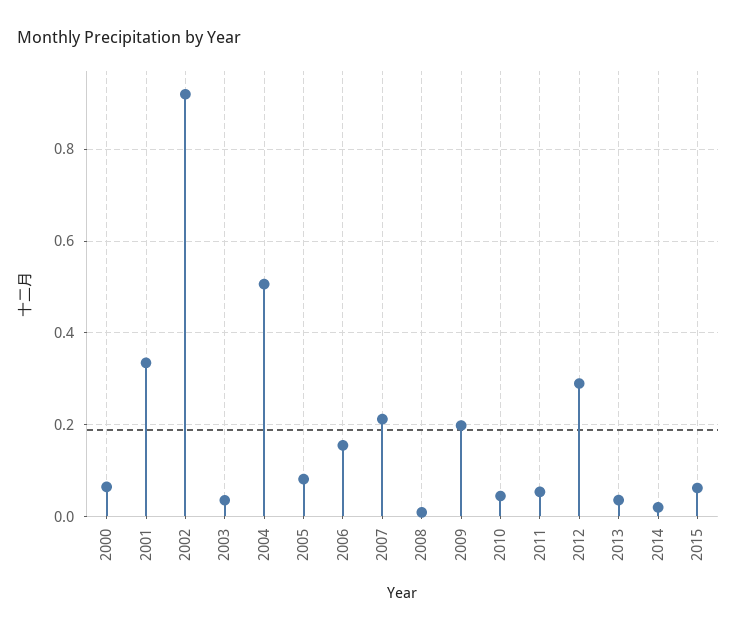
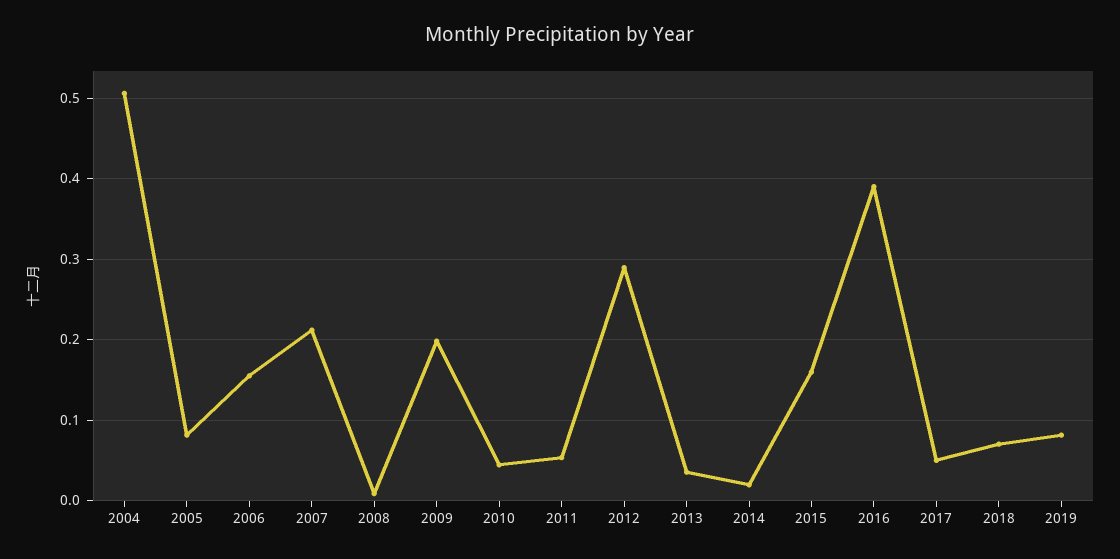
2000: 0.06 -> none
2001: 0.34 -> none
2002: 0.92 -> none
2003: 0.04 -> none
2015: 0.06 -> 0.16
2016: none -> 0.39
2017: none -> 0.05
2018: none -> 0.07
2019: none -> 0.08

